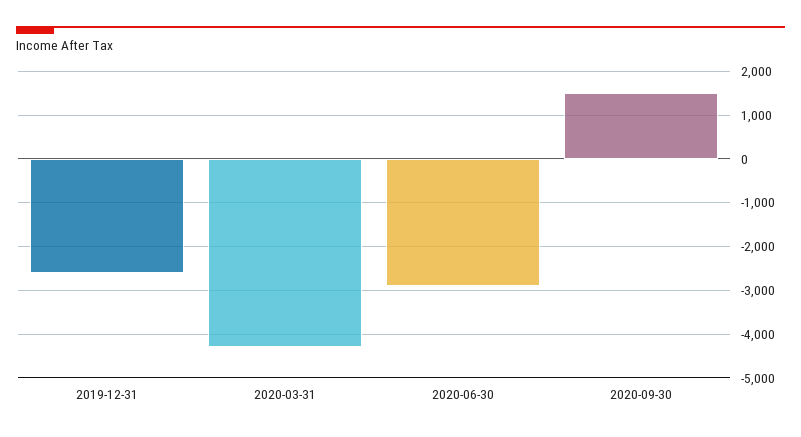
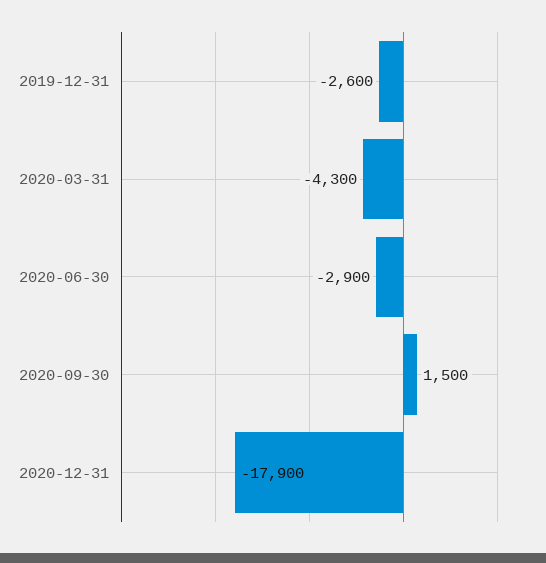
2020-12-31: none -> -17900

